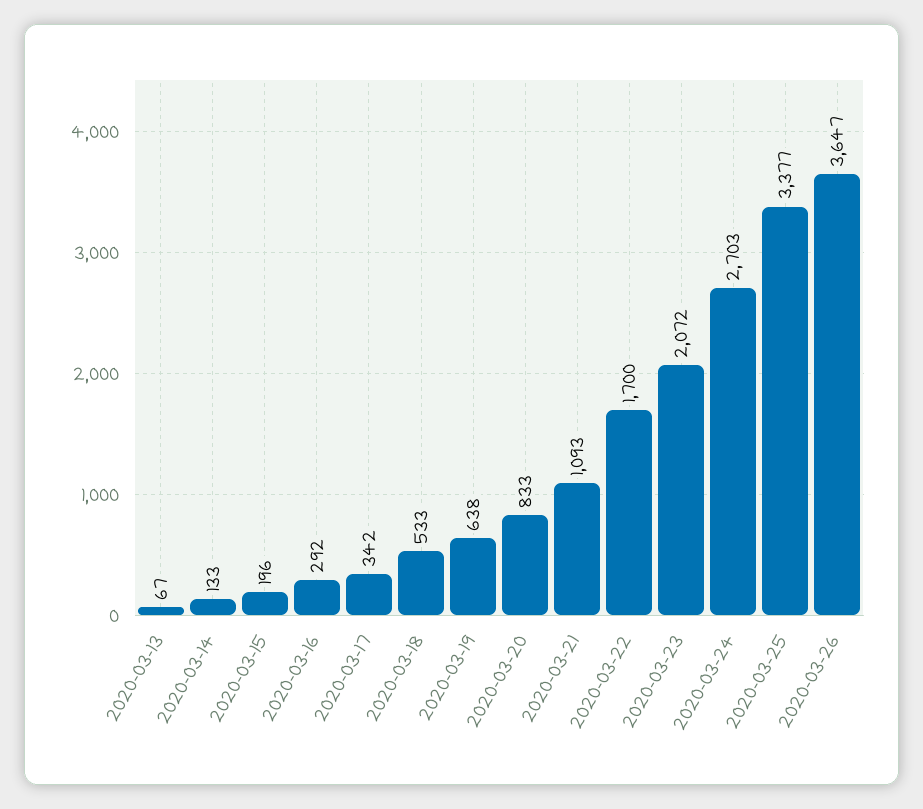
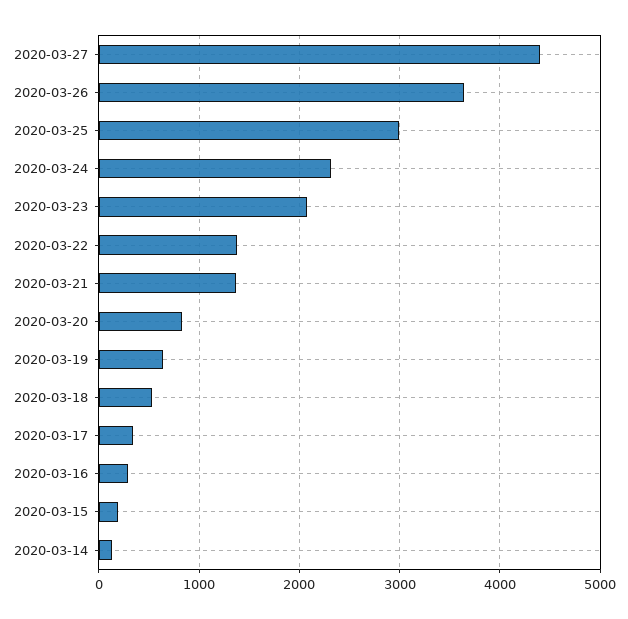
2020-03-13: 67 -> none
2020-03-21: 1093 -> 1400
2020-03-22: 1700 -> 1400
2020-03-24: 2703 -> 2300
2020-03-25: 3377 -> 3000
2020-03-27: none -> 4400

